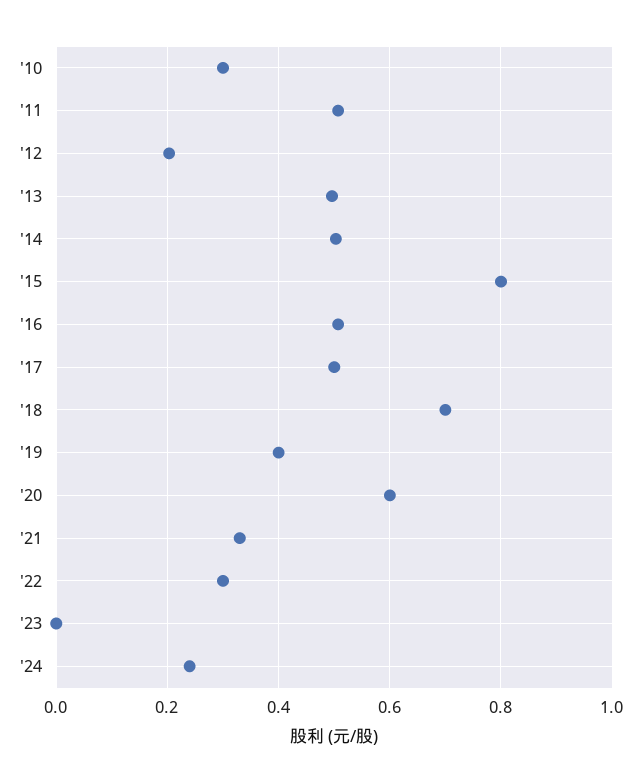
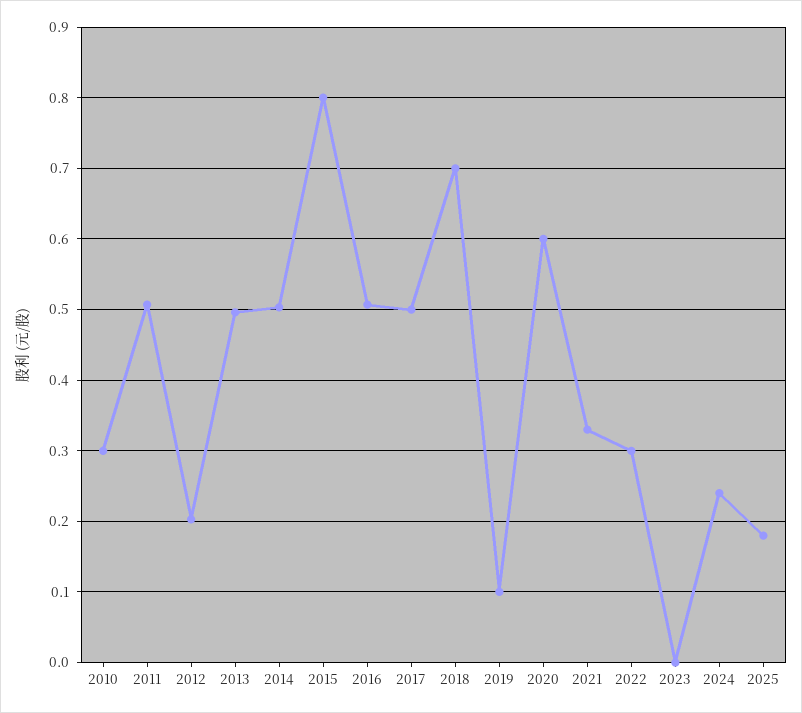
'19: 0.4 -> 0.1
2025: none -> 0.18

